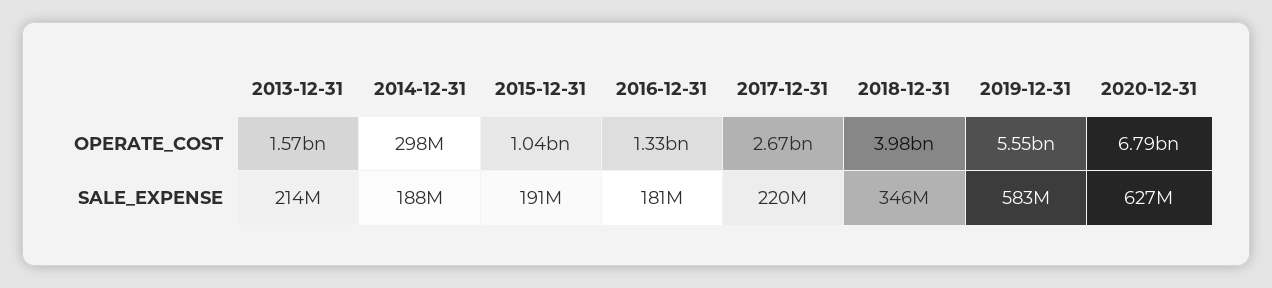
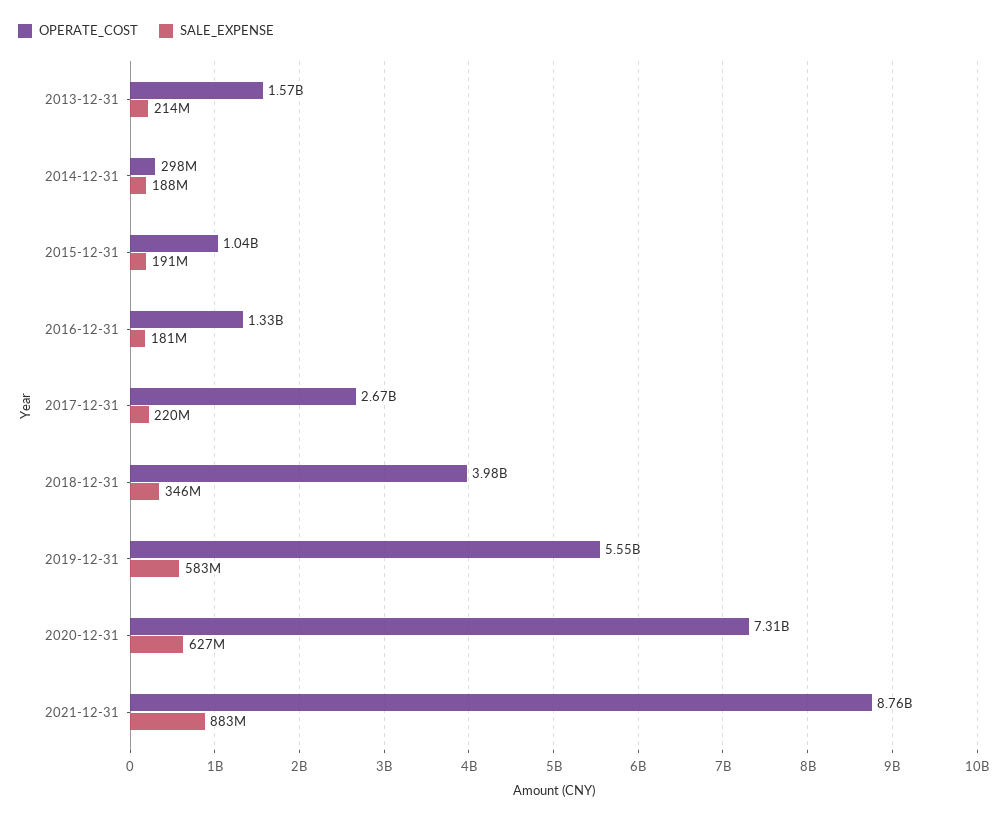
OPERATE_COST, 2020-12-31: 6790000000 -> 7310000000
OPERATE_COST, 2021-12-31: none -> 8760000000
SALE_EXPENSE, 2021-12-31: none -> 883000000

